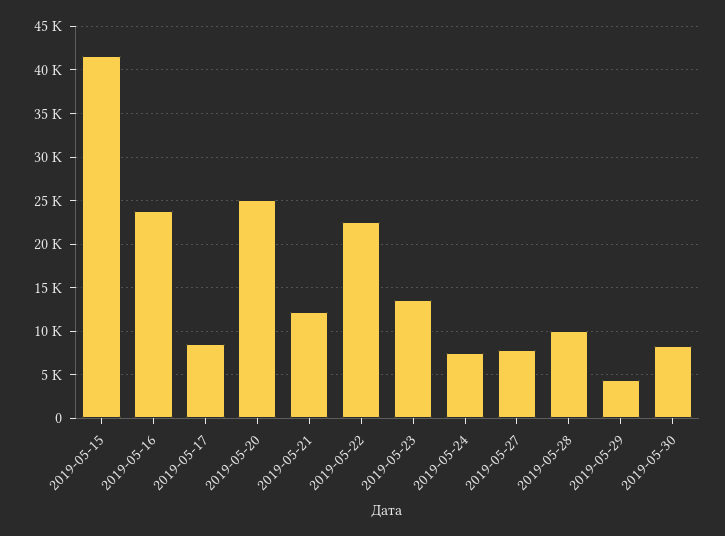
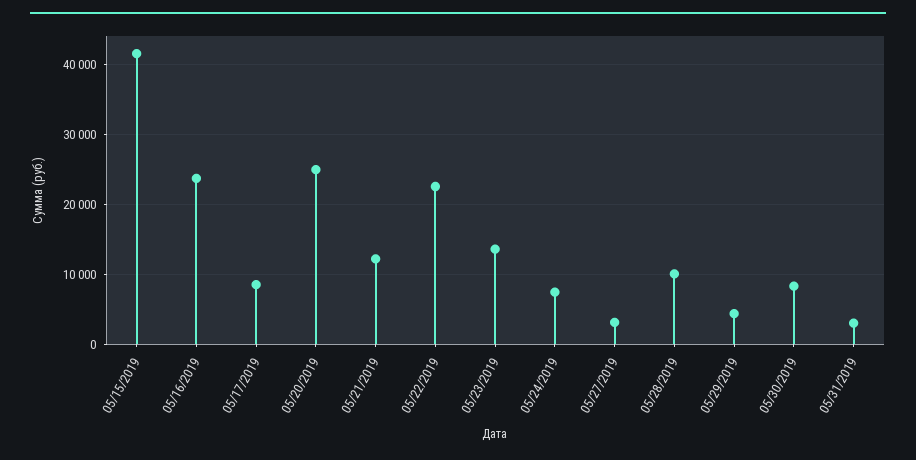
2019-05-27: 8000 -> 3000
05/31/2019: none -> 3000

